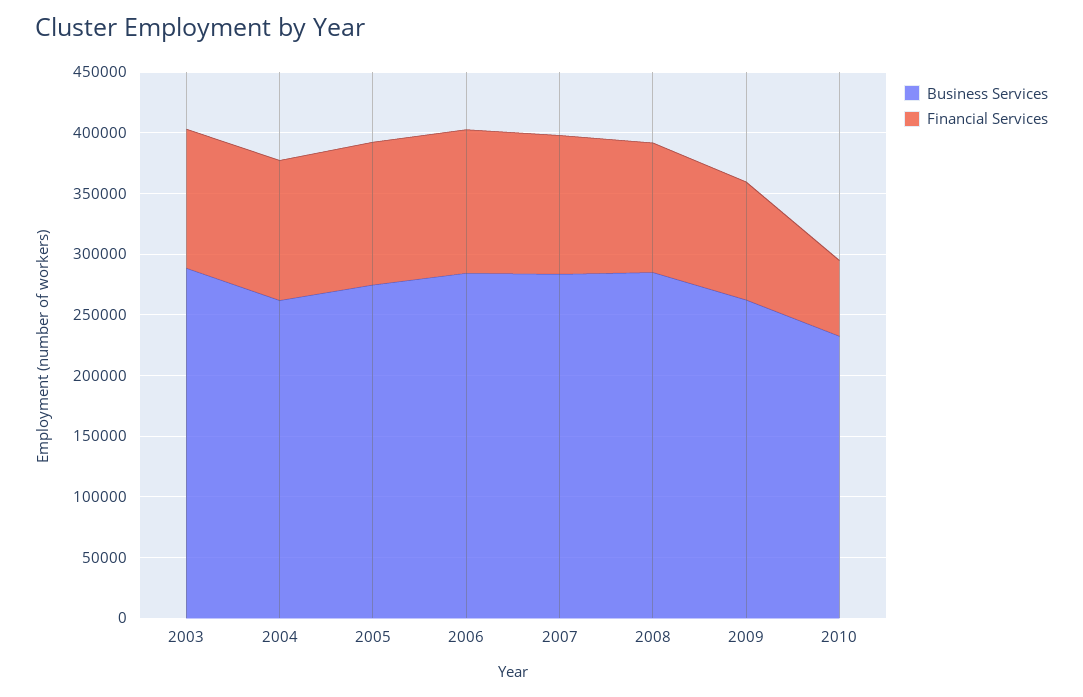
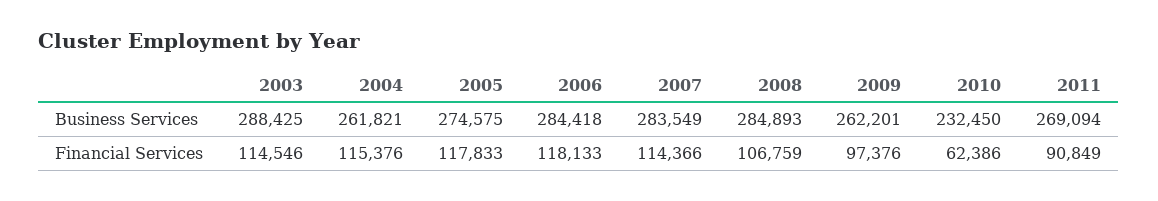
Business Services, 2011: none -> 269094
Financial Services, 2011: none -> 90849

